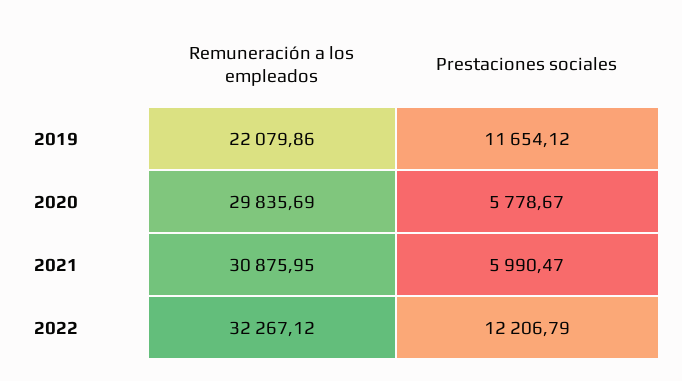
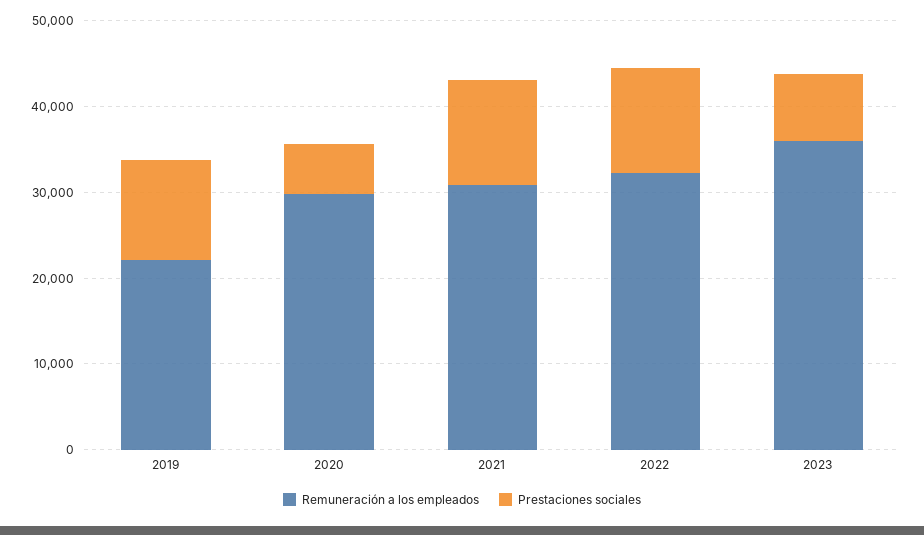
Prestaciones sociales, 2021: 5990.47 -> 12000
Remuneración a los empleados, 2023: none -> 36000
Prestaciones sociales, 2023: none -> 8000

